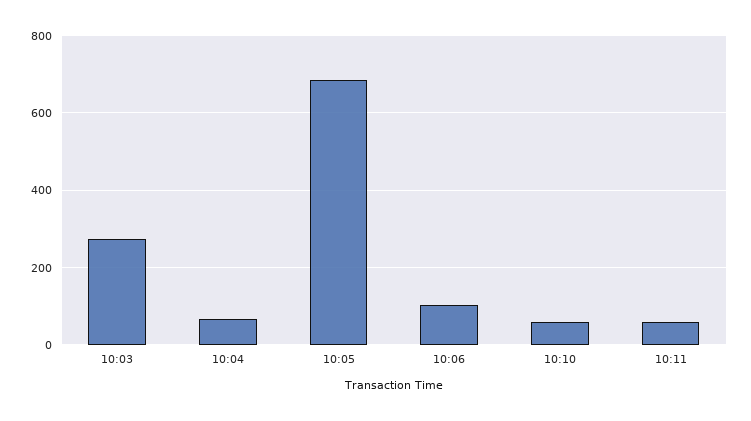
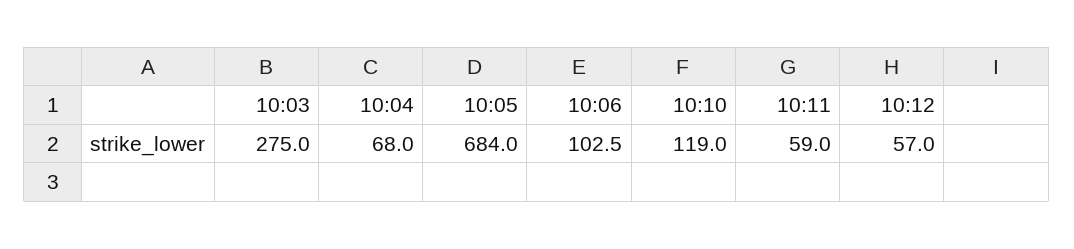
10:10: 60 -> 119
10:12: none -> 57

